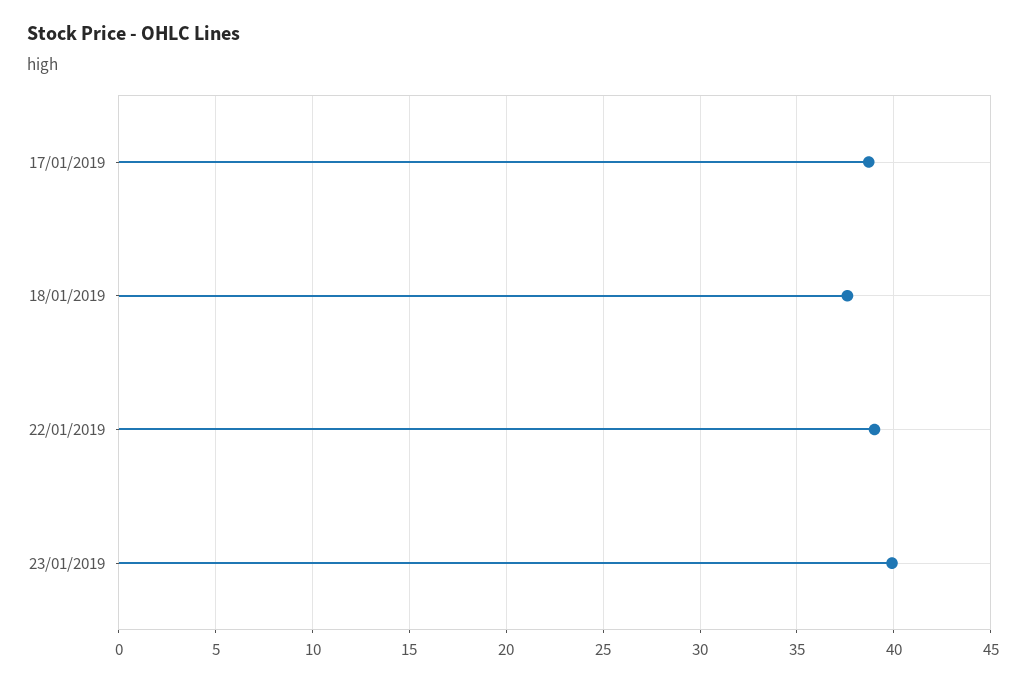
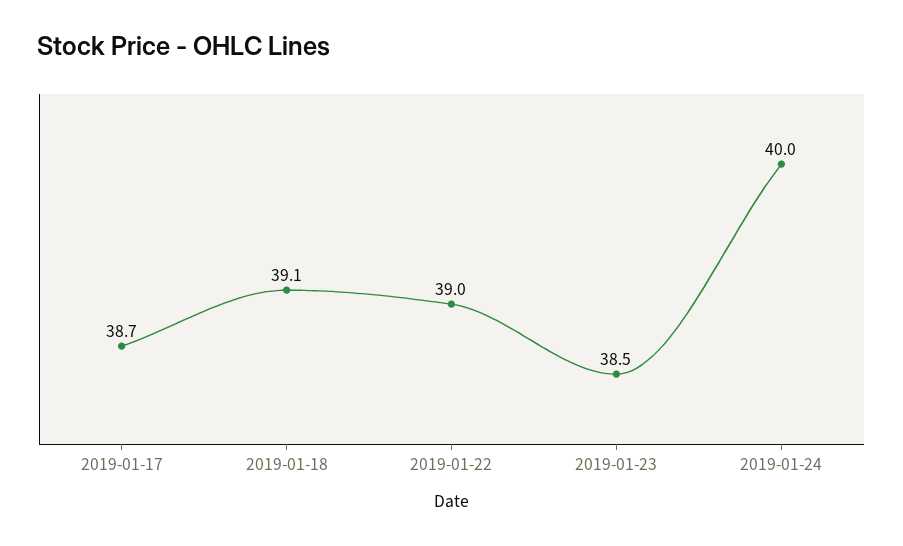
18/01/2019: 37.5 -> 39.1
23/01/2019: 40 -> 38.5
2019-01-24: none -> 40

